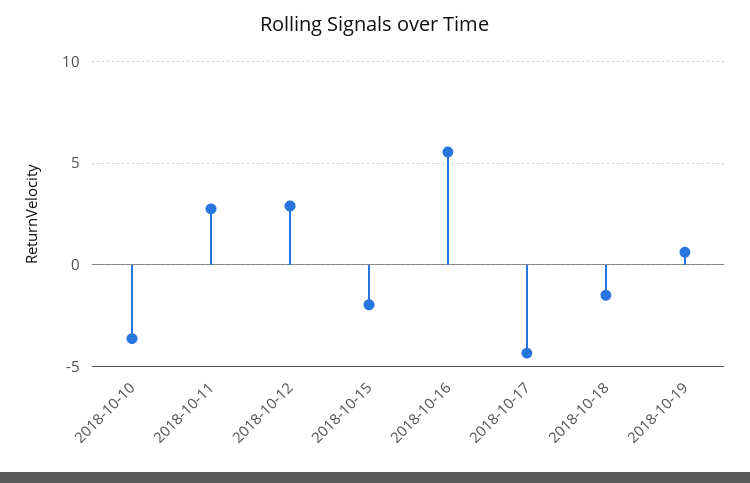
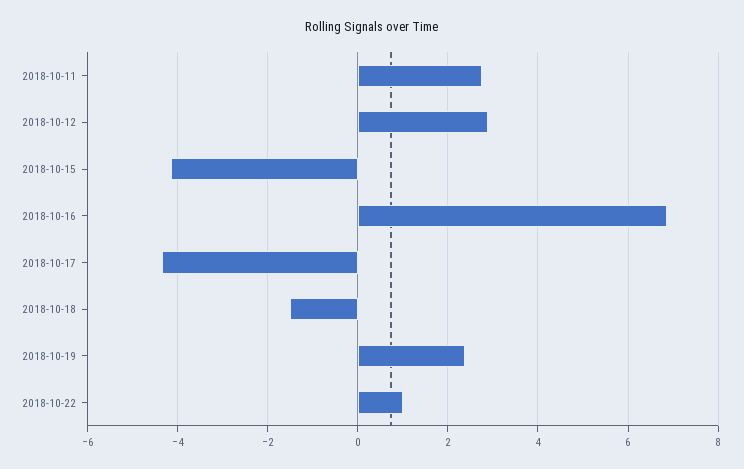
2018-10-10: -3.5 -> none
2018-10-15: -2 -> -4.2
2018-10-16: 5.5 -> 6.8
2018-10-19: 0.5 -> 2.4
2018-10-22: none -> 1

